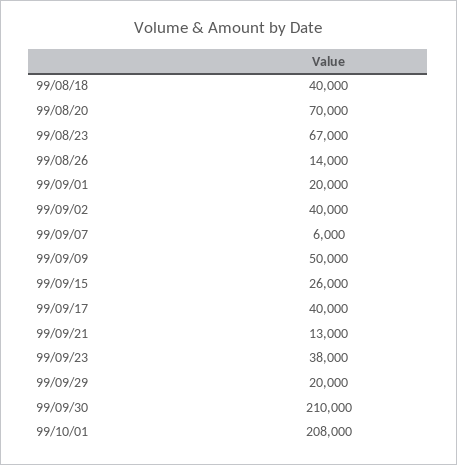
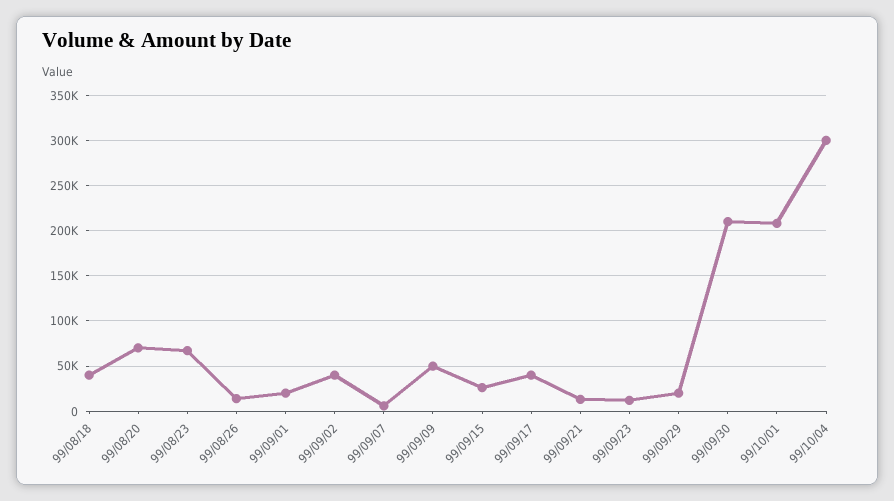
99/09/23: 38000 -> 10000
99/10/04: none -> 300000

